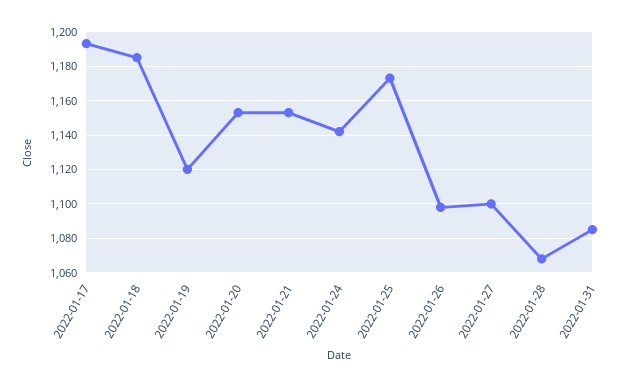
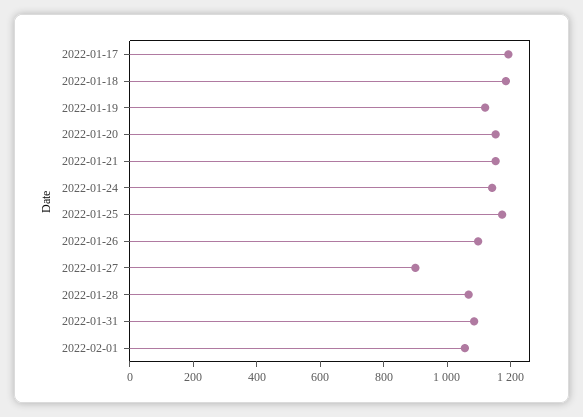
2022-01-27: 1100 -> 900
2022-02-01: none -> 1050

